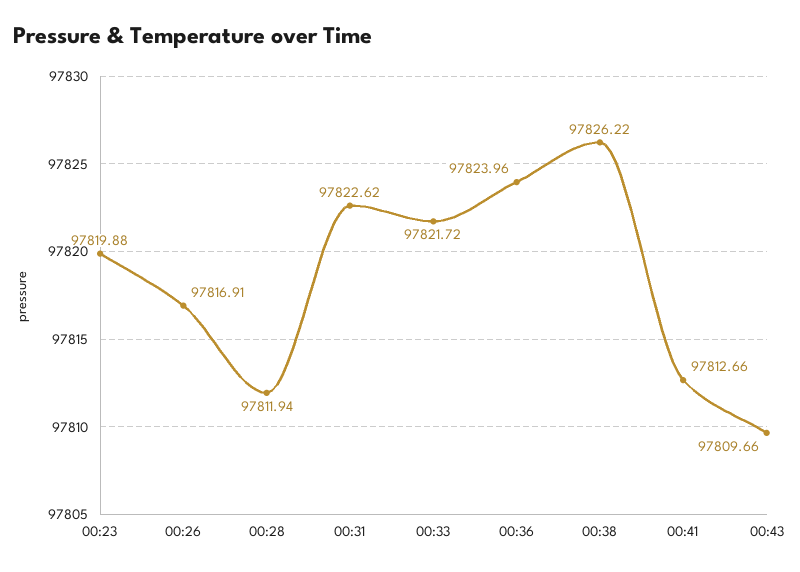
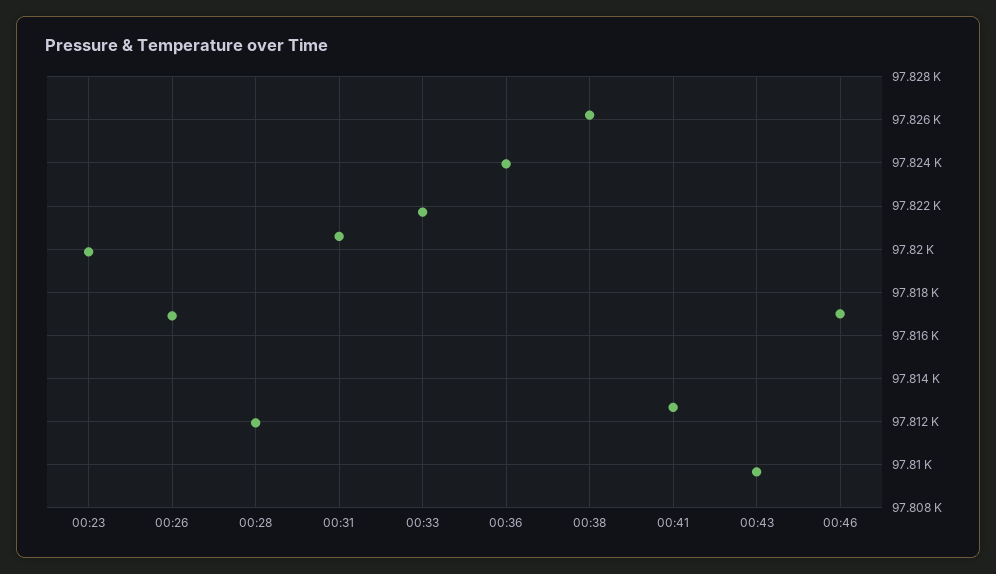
00:31: 97822.62 -> 97820.5
00:46: none -> 97817

